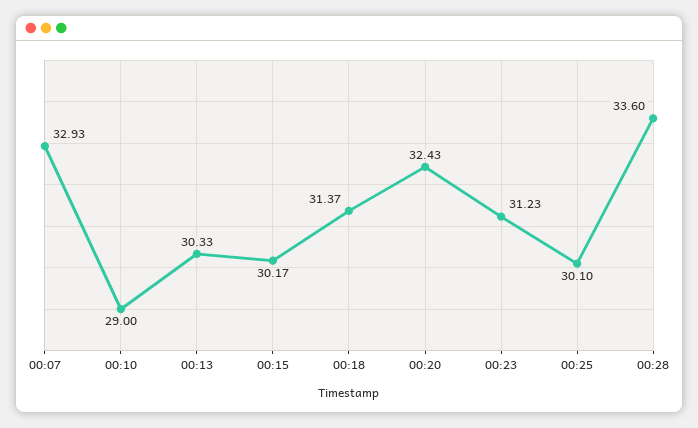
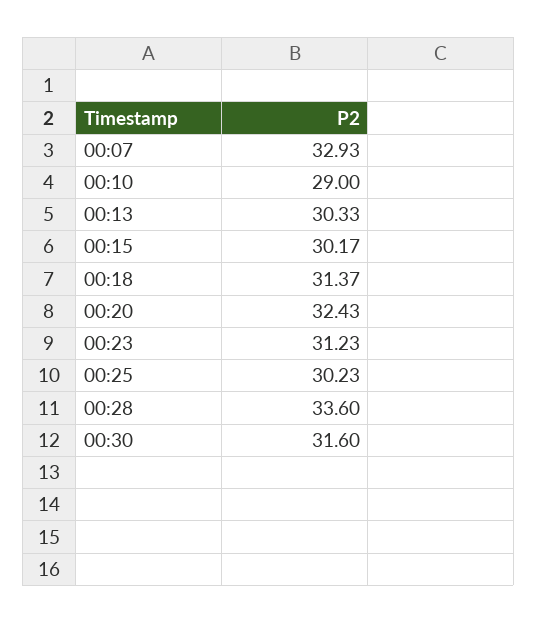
00:25: 30.1 -> 30.23
00:30: none -> 31.6

